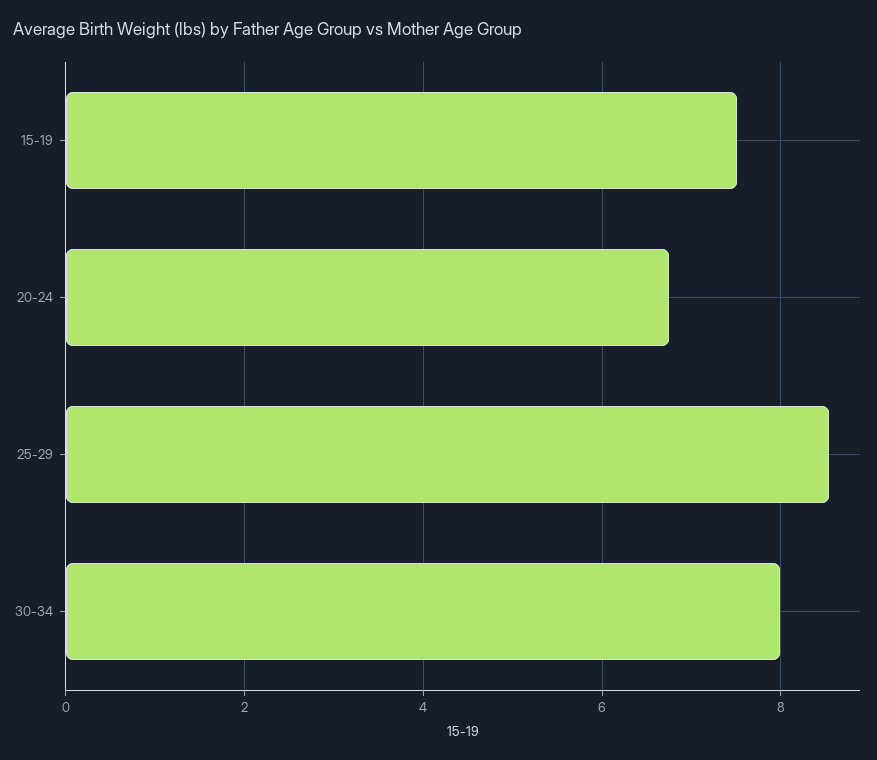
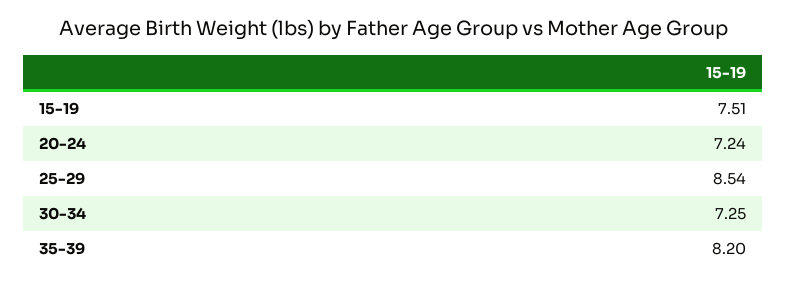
20-24: 6.8 -> 7.24
30-34: 8 -> 7.25
35-39: none -> 8.2

